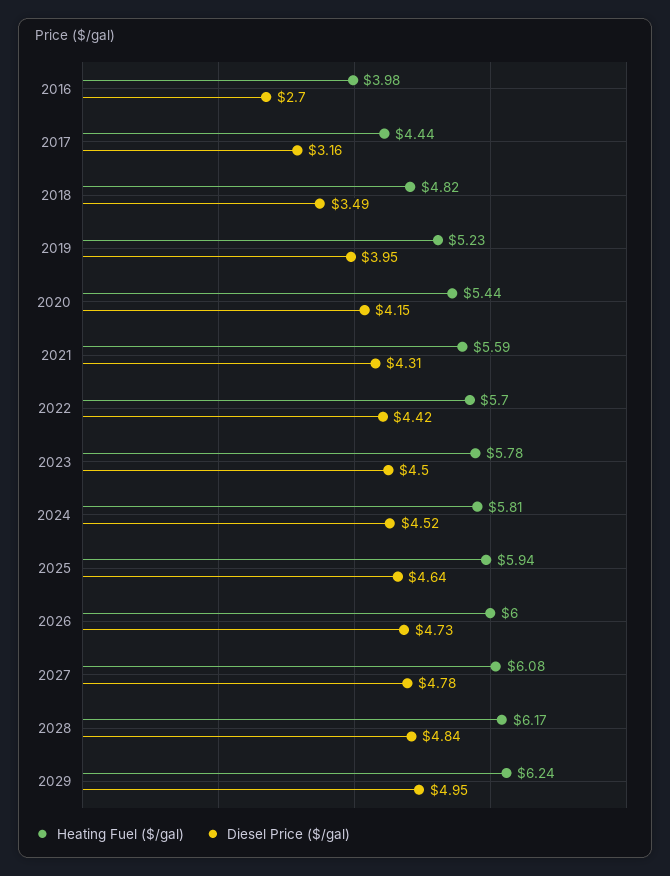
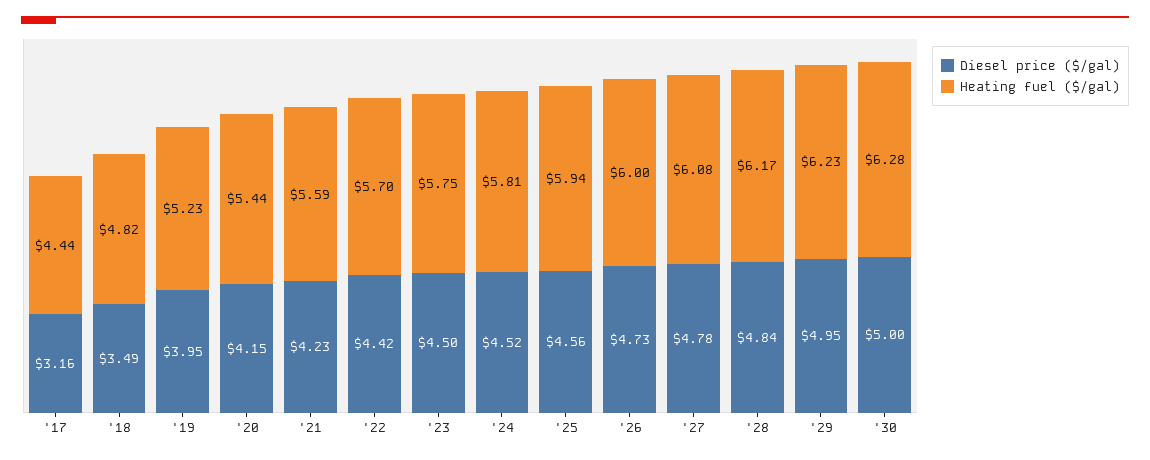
Heating Fuel ($/gal), 2016: 3.98 -> none
Diesel Price ($/gal), 2016: 2.7 -> none
Diesel Price ($/gal), 2021: 4.31 -> 4.23
Heating Fuel ($/gal), 2023: 5.78 -> 5.75
Diesel Price ($/gal), 2025: 4.64 -> 4.56
Heating Fuel ($/gal), 2029: 6.24 -> 6.23
Diesel Price ($/gal), '30: none -> 5
Heating Fuel ($/gal), '30: none -> 6.28

